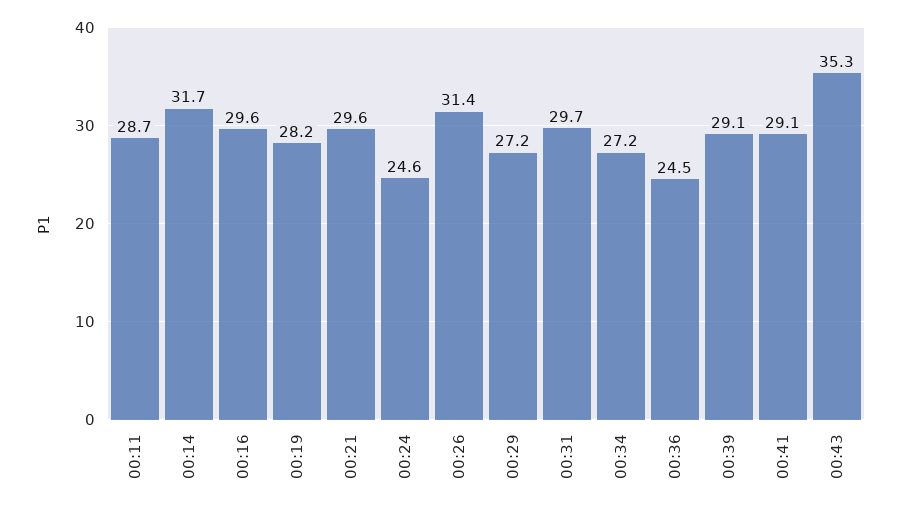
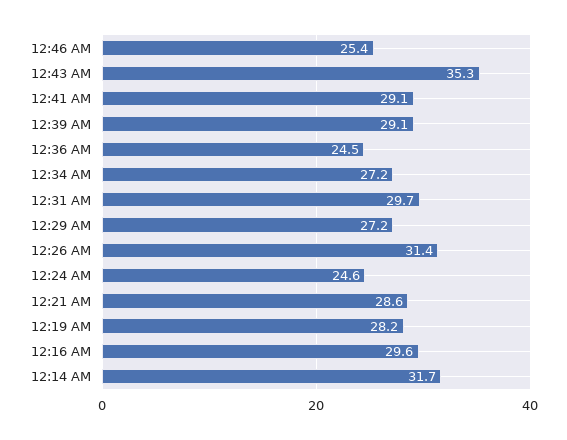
00:11: 28.7 -> none
00:21: 29.6 -> 28.6
12:46 AM: none -> 25.4

